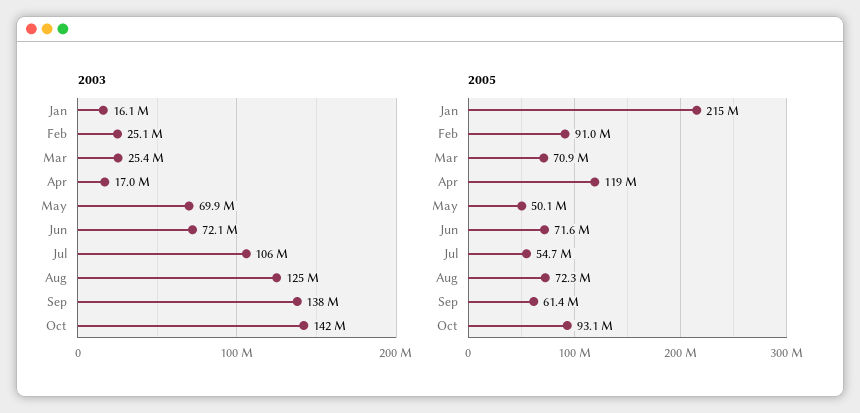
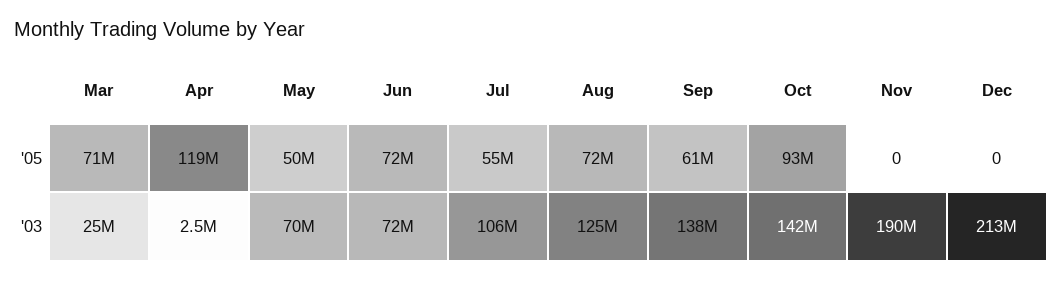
2003, Jan: 16100000 -> none
2003, Feb: 25100000 -> none
2003, Apr: 17000000 -> 2500000
2005, Jan: 215000000 -> none
2005, Feb: 91000000 -> none
2005, Nov: none -> 0
2005, Dec: none -> 0
2003, Nov: none -> 190000000
2003, Dec: none -> 213000000

